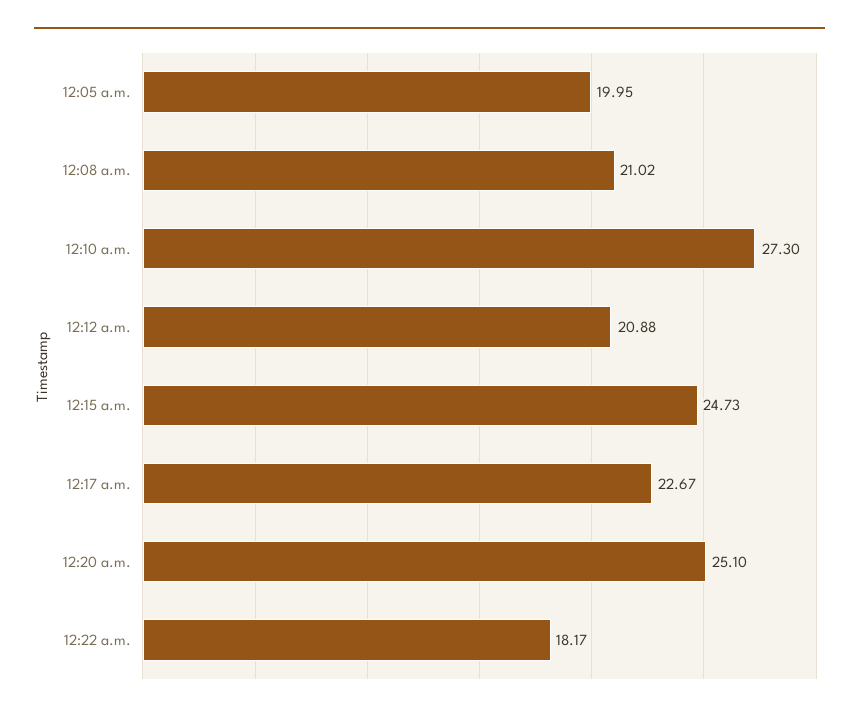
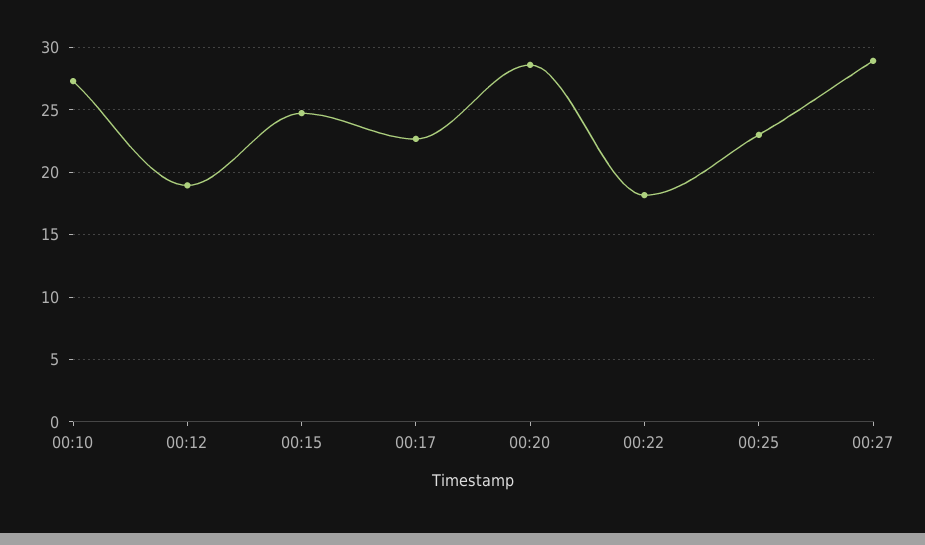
12:05 a.m.: 19.95 -> none
12:08 a.m.: 21.02 -> none
12:12 a.m.: 20.88 -> 19
12:20 a.m.: 25.1 -> 28.5
00:25: none -> 23
00:27: none -> 29

